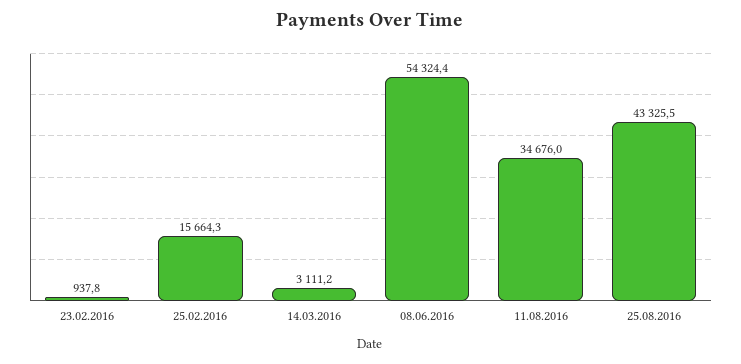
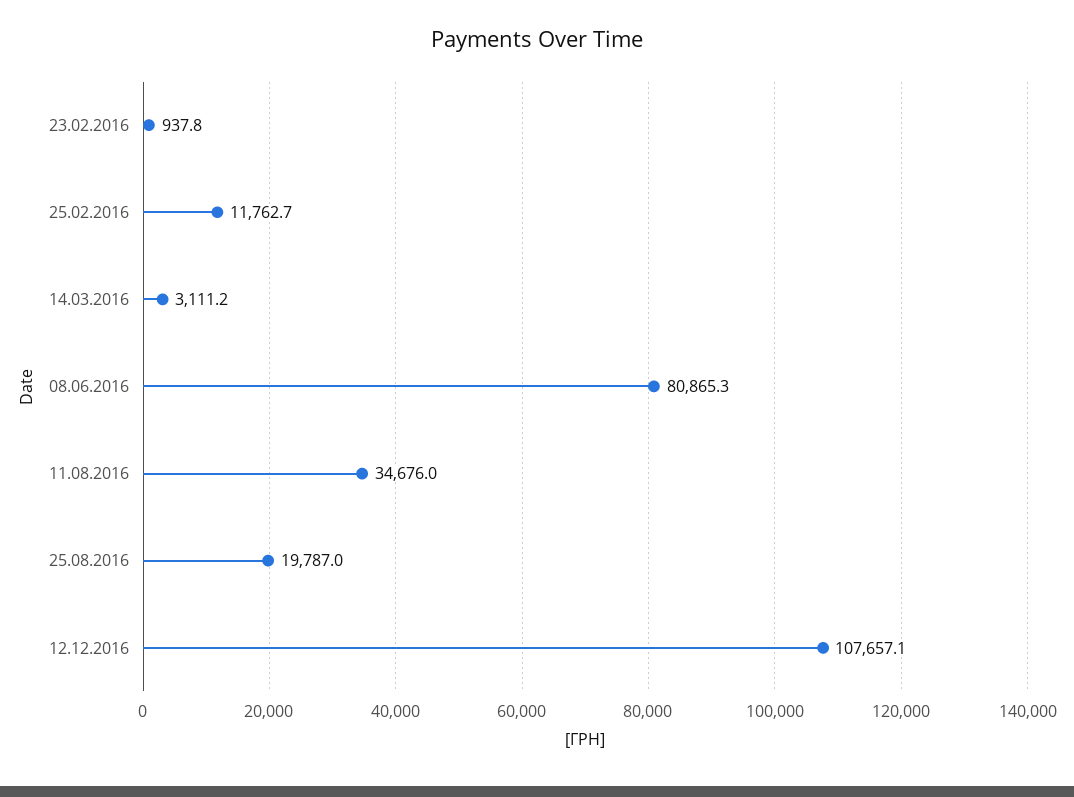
25.02.2016: 15664.3 -> 11762.7
08.06.2016: 54324.4 -> 80865.3
25.08.2016: 43325.5 -> 19787
12.12.2016: none -> 107657.1

